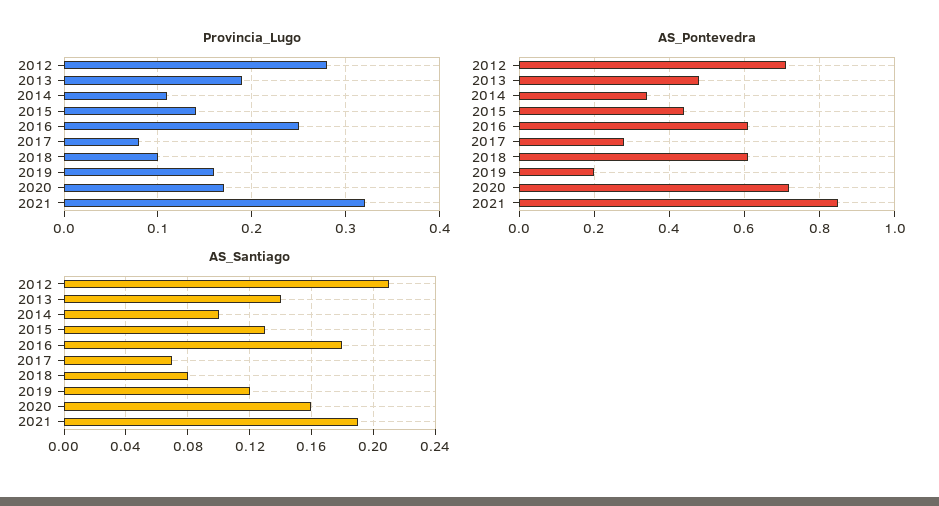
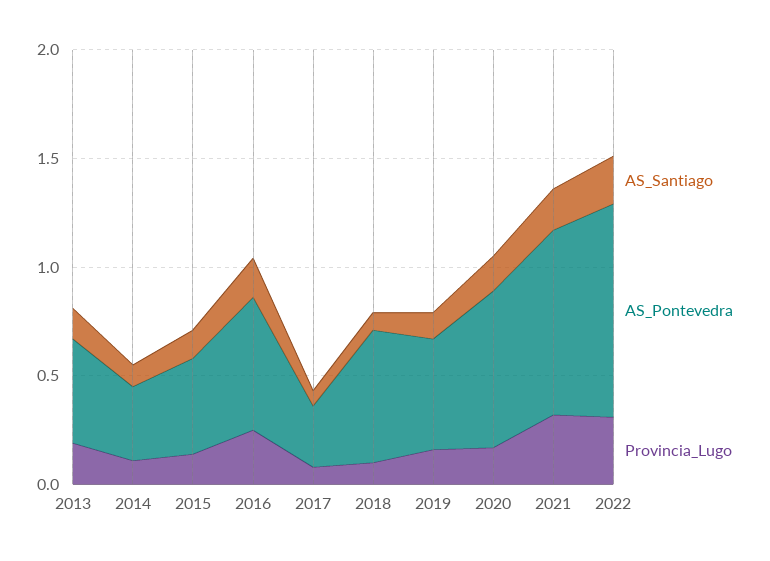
Provincia_Lugo, 2012: 0.28 -> none
AS_Pontevedra, 2012: 0.7 -> none
AS_Pontevedra, 2019: 0.2 -> 0.5
AS_Santiago, 2012: 0.21 -> none
AS_Santiago, 2022: none -> 0.2
AS_Pontevedra, 2022: none -> 1
Provincia_Lugo, 2022: none -> 0.3

